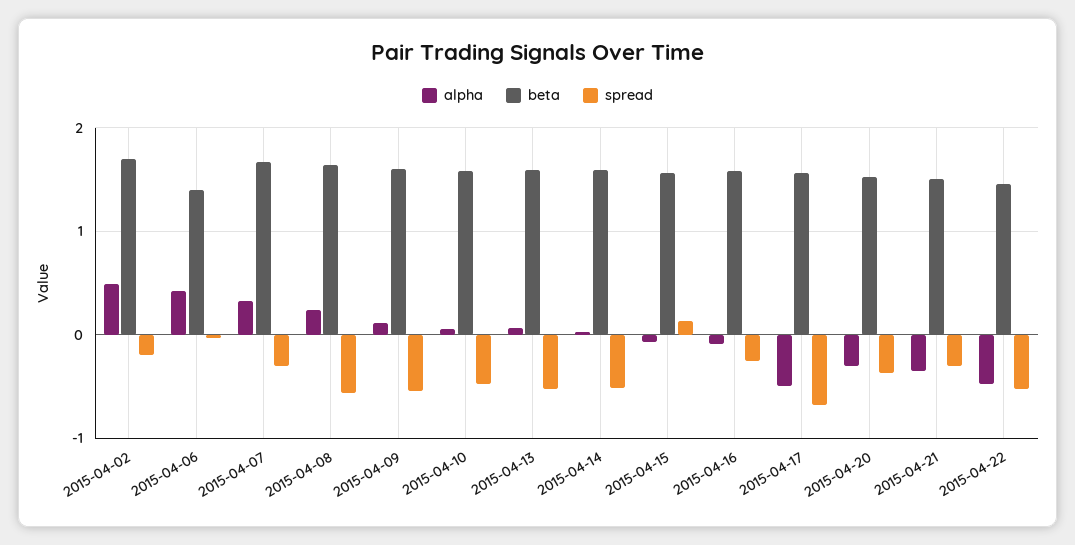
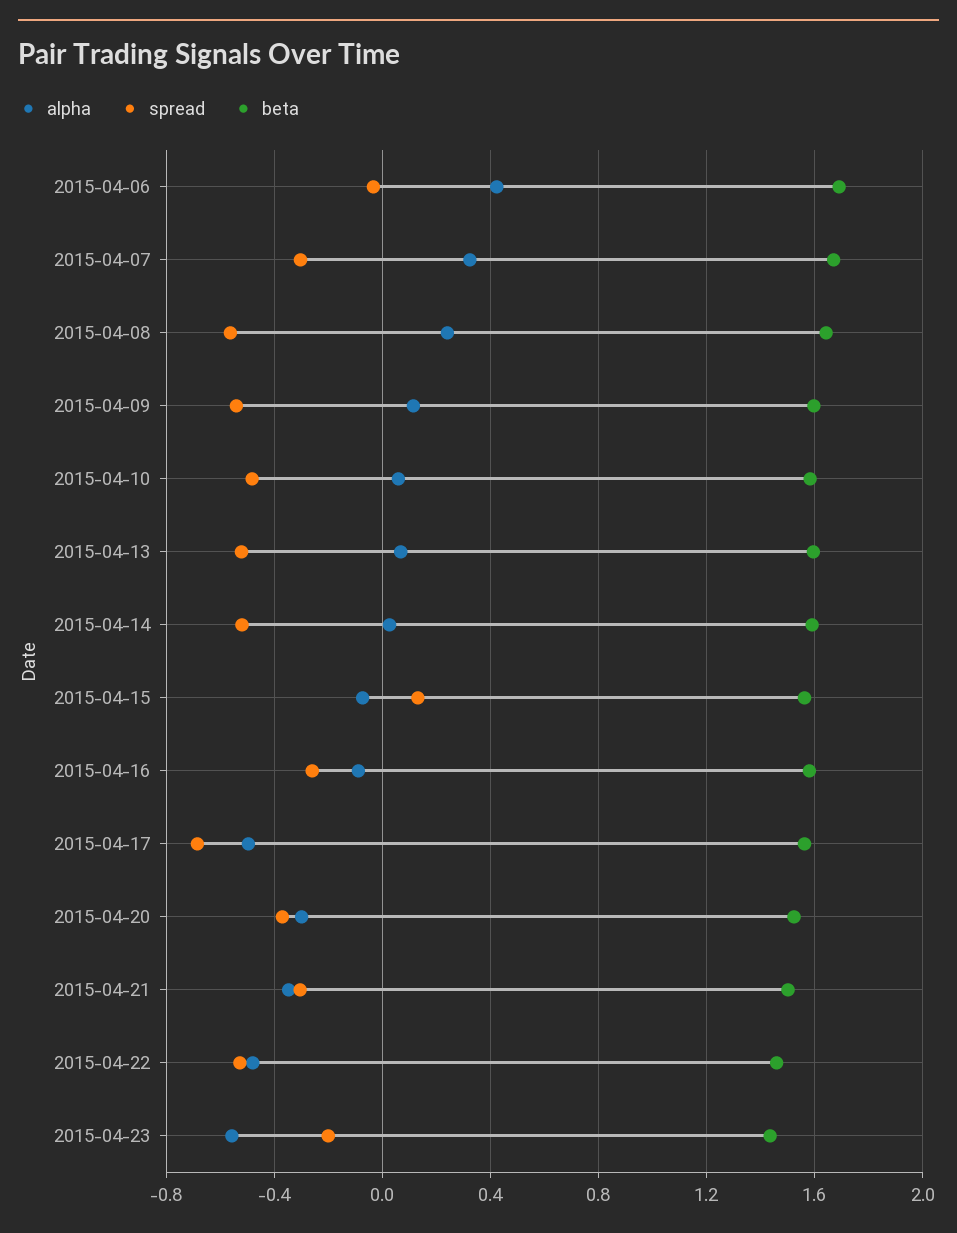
alpha, 2015-04-02: 0.5 -> none
beta, 2015-04-02: 1.7 -> none
spread, 2015-04-02: -0.2 -> none
beta, 2015-04-06: 1.4 -> 1.7
alpha, 2015-04-23: none -> -0.55
spread, 2015-04-23: none -> -0.2
beta, 2015-04-23: none -> 1.45

